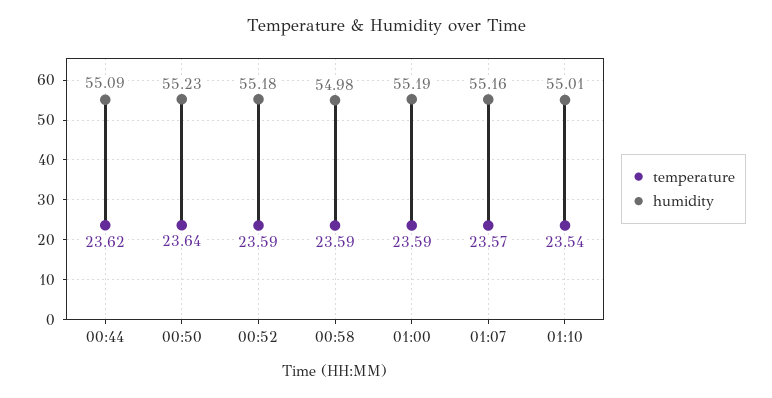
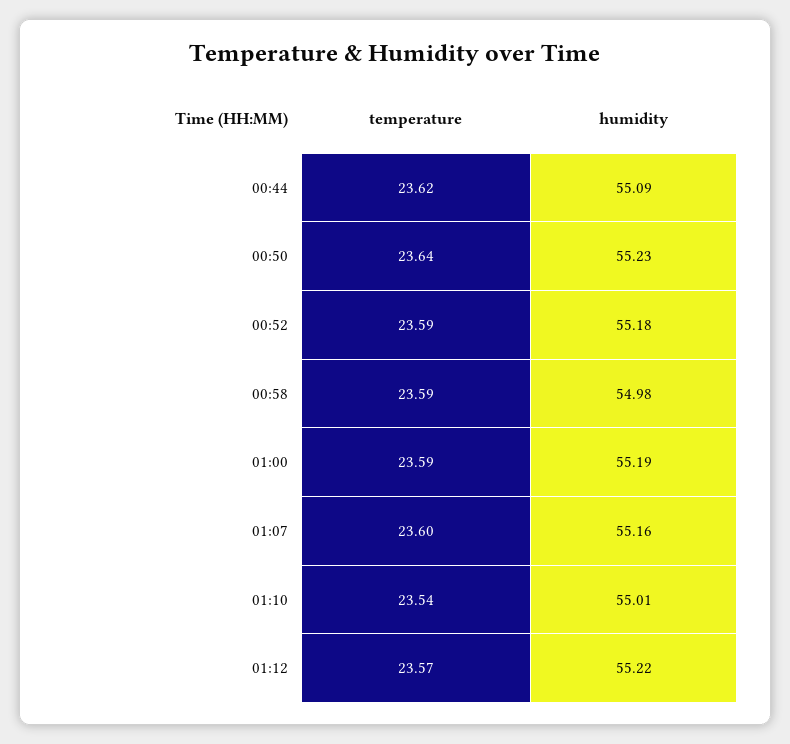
temperature, 01:07: 23.57 -> 23.6
temperature, 01:12: none -> 23.57
humidity, 01:12: none -> 55.22

